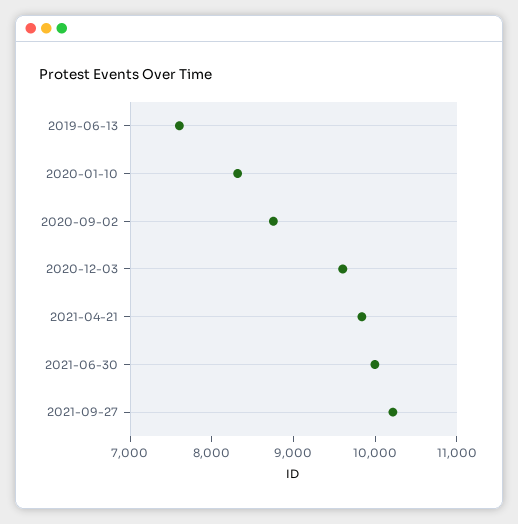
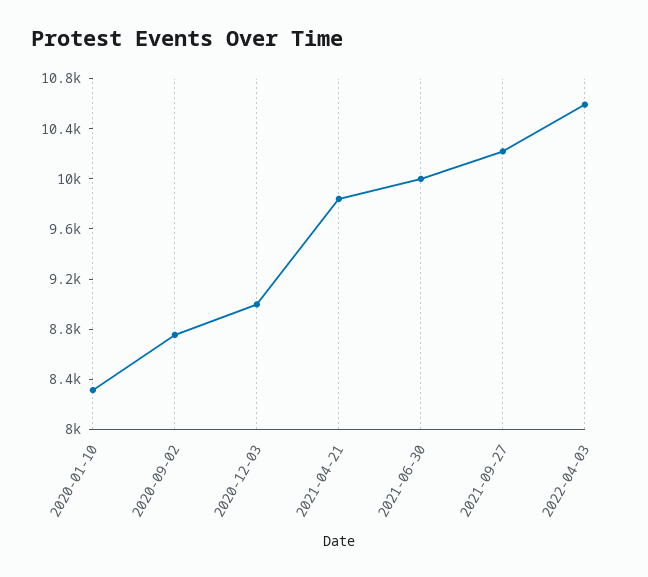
2019-06-13: 7600 -> none
2020-12-03: 9600 -> 9000
2022-04-03: none -> 10600

